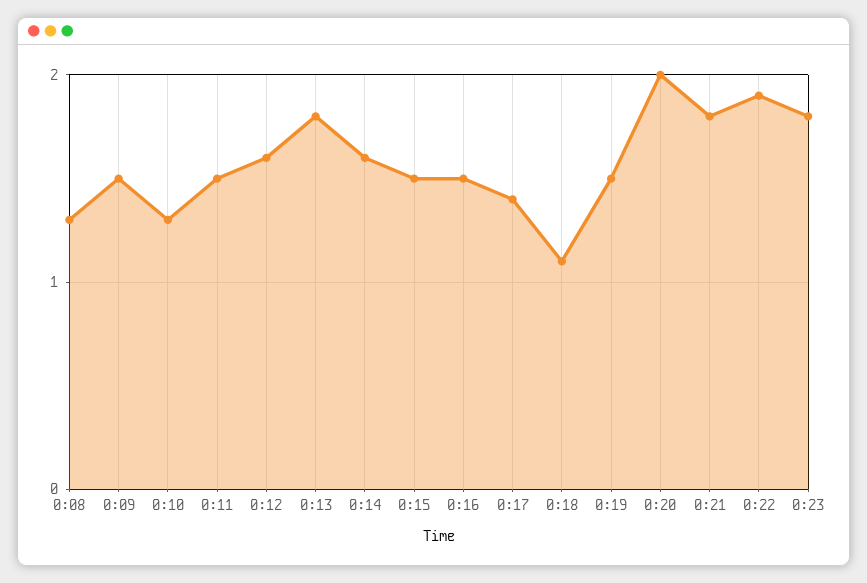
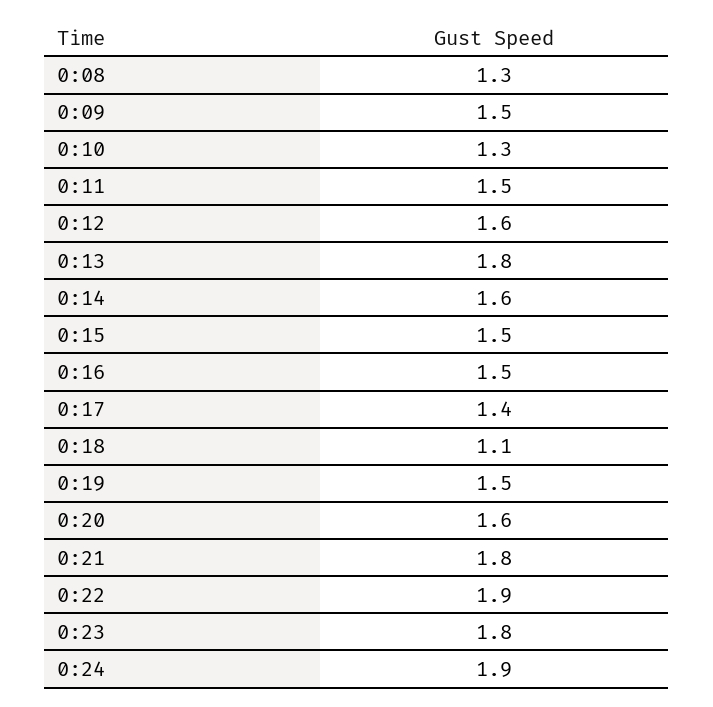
0:20: 2 -> 1.6
0:24: none -> 1.9

